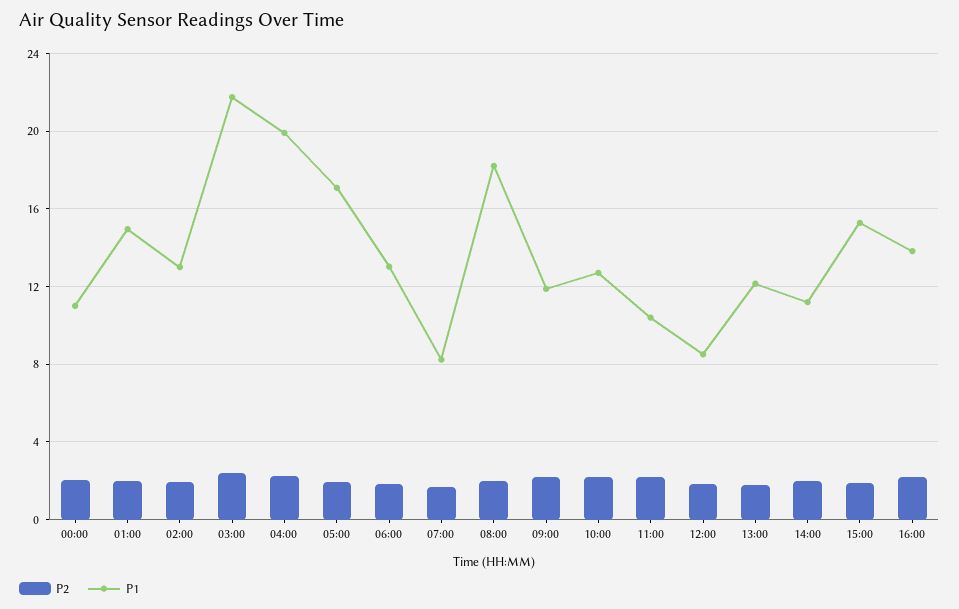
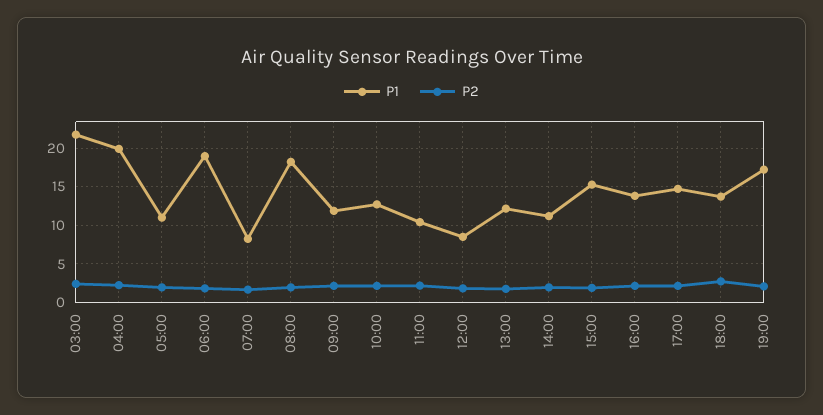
P2, 00:00: 2 -> none
P1, 00:00: 11 -> none
P2, 01:00: 2 -> none
P1, 01:00: 15 -> none
P2, 02:00: 2 -> none
P1, 02:00: 13 -> none
P1, 05:00: 17 -> 11
P1, 06:00: 13 -> 19
P1, 17:00: none -> 15
P2, 17:00: none -> 2
P1, 18:00: none -> 14
P2, 18:00: none -> 3
P1, 19:00: none -> 17
P2, 19:00: none -> 2

